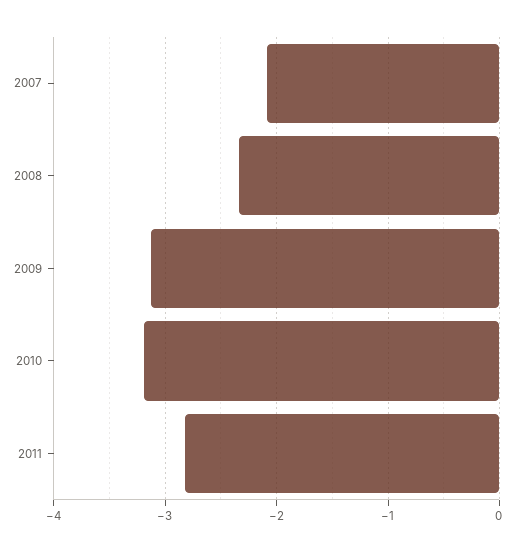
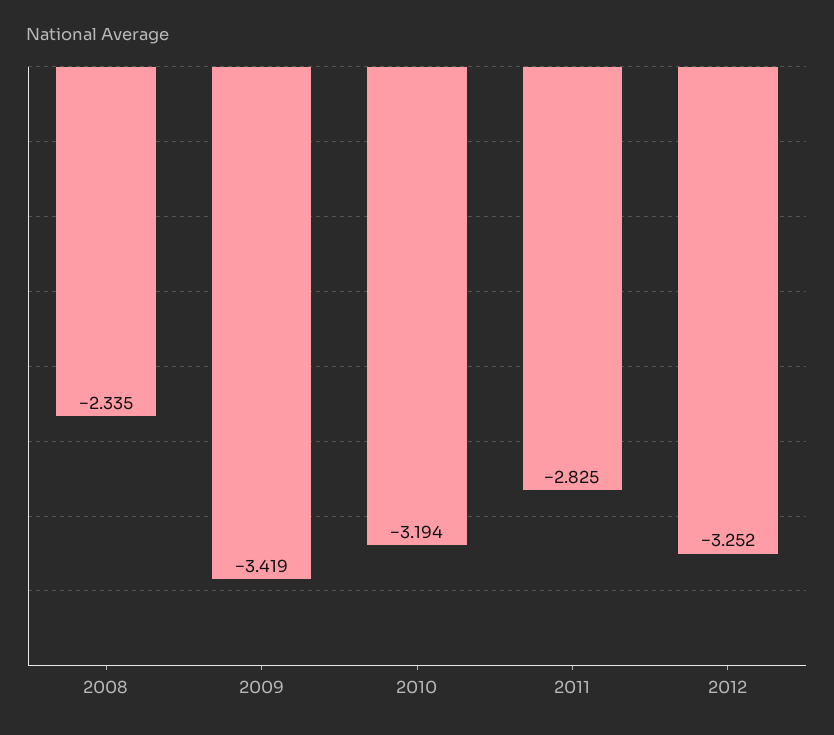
2007: -2.1 -> none
2009: -3.1 -> -3.419
2012: none -> -3.252

